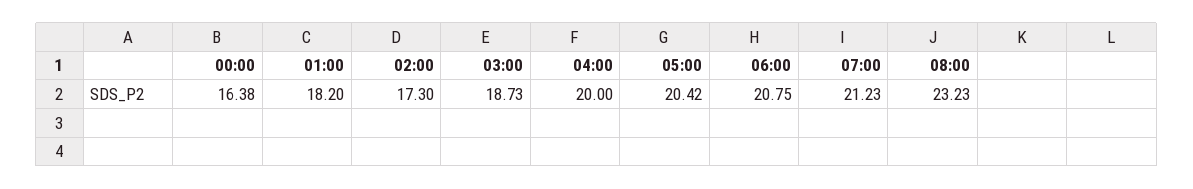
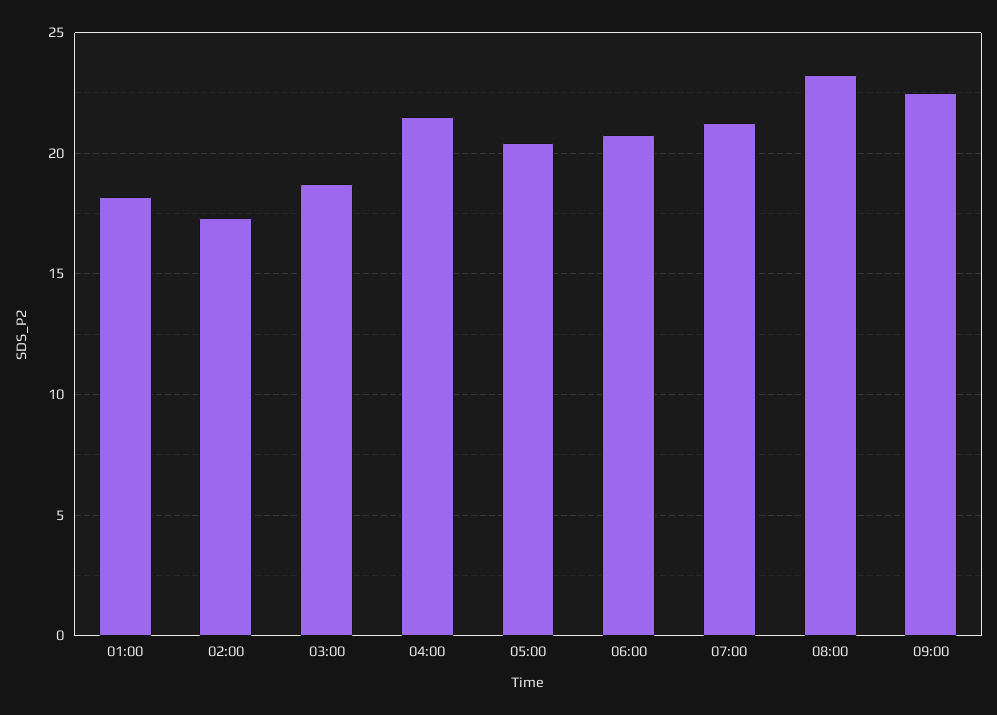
00:00: 16.38 -> none
04:00: 20 -> 21.5
09:00: none -> 22.5

